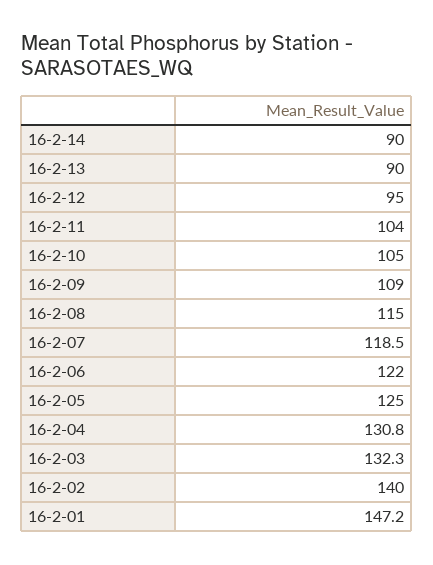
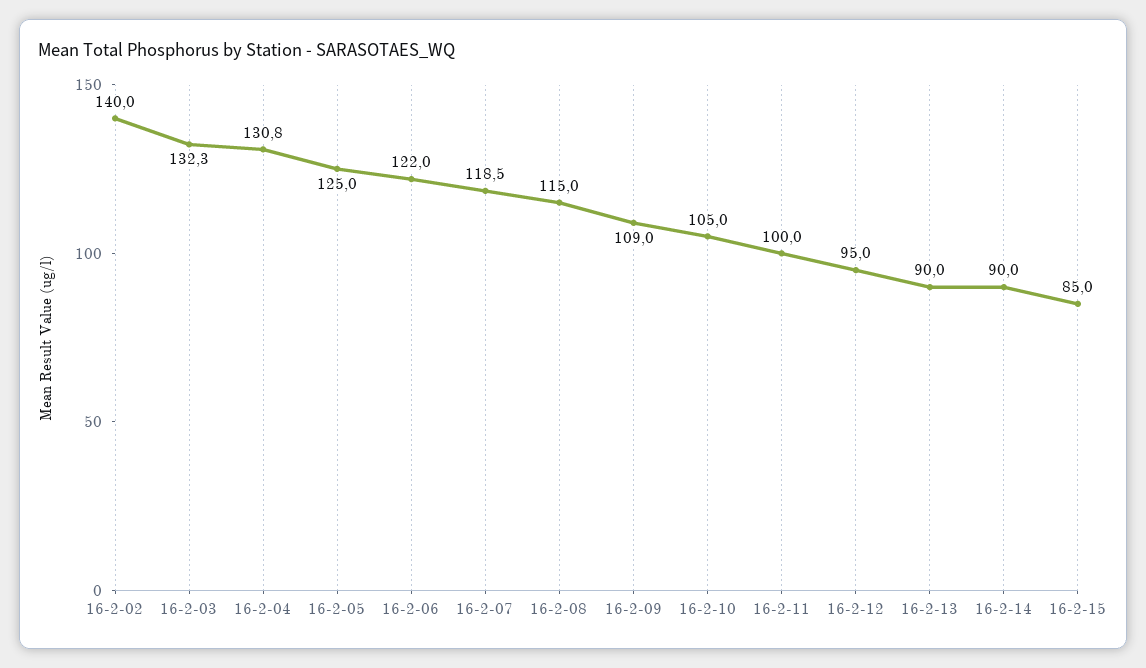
16-2-11: 104 -> 100
16-2-01: 147.2 -> none
16-2-15: none -> 85

